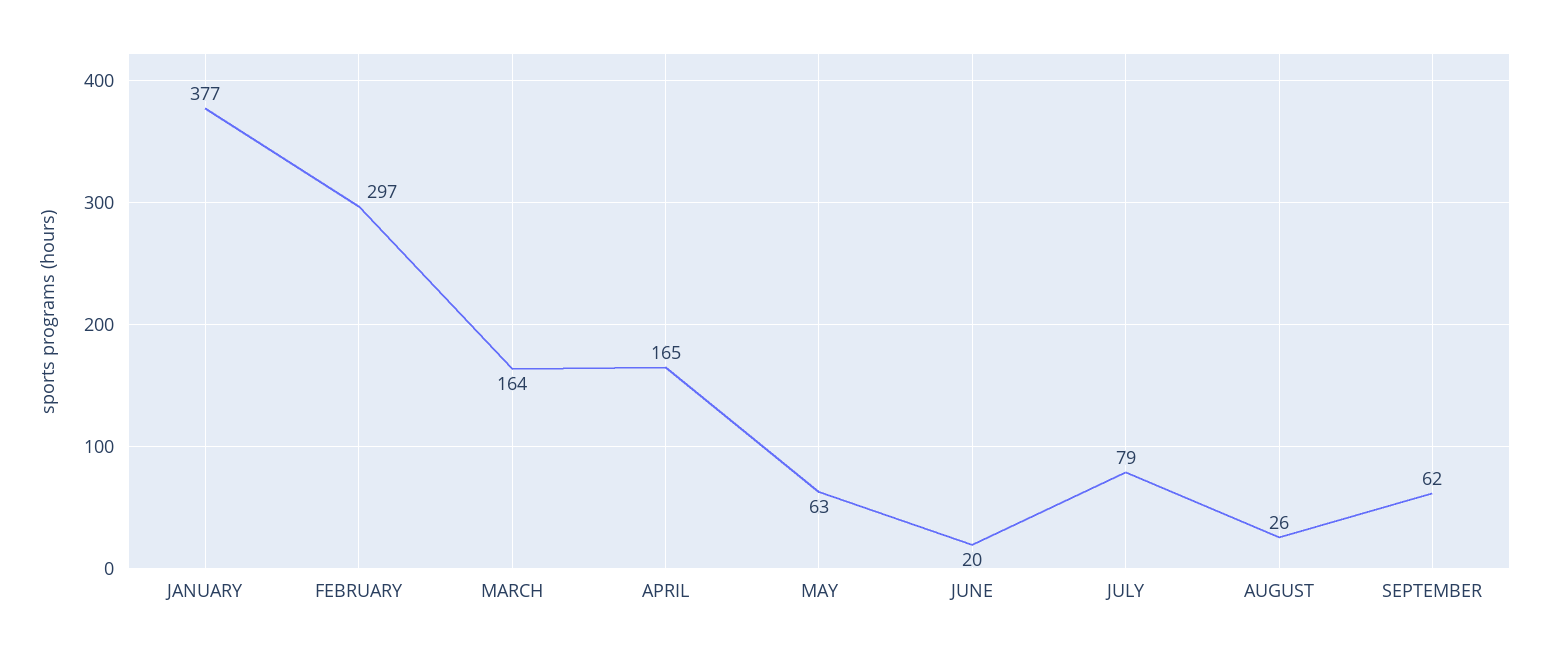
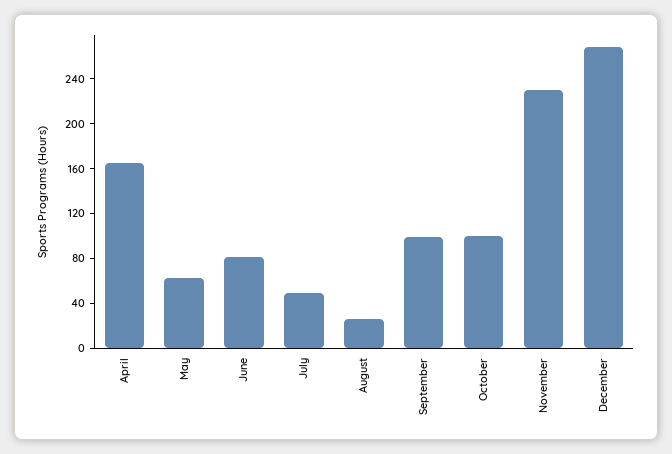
JANUARY: 377 -> none
FEBRUARY: 297 -> none
MARCH: 164 -> none
JUNE: 20 -> 80
JULY: 79 -> 50
SEPTEMBER: 62 -> 100
October: none -> 100
November: none -> 230
December: none -> 270

